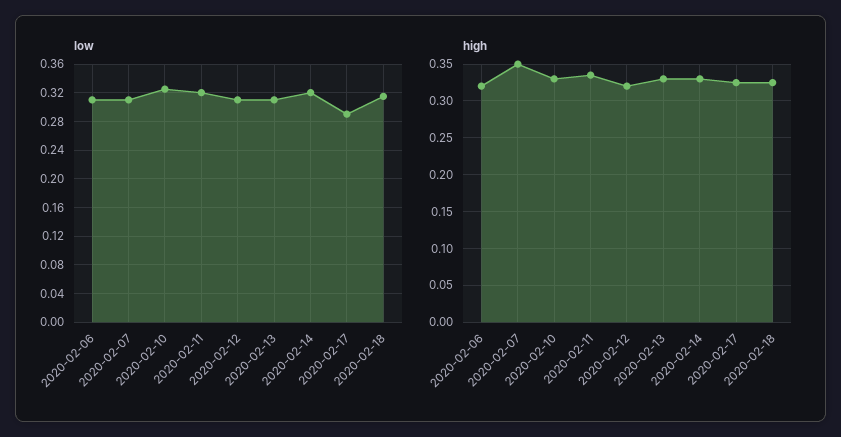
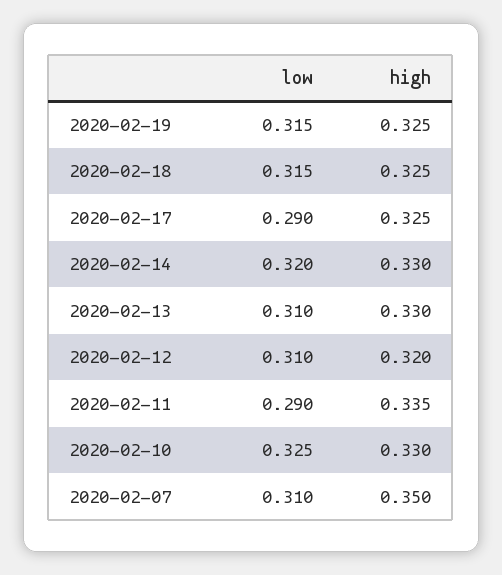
low, 2020-02-06: 0.31 -> none
low, 2020-02-11: 0.32 -> 0.29
high, 2020-02-06: 0.32 -> none
low, 2020-02-19: none -> 0.315
high, 2020-02-19: none -> 0.325

